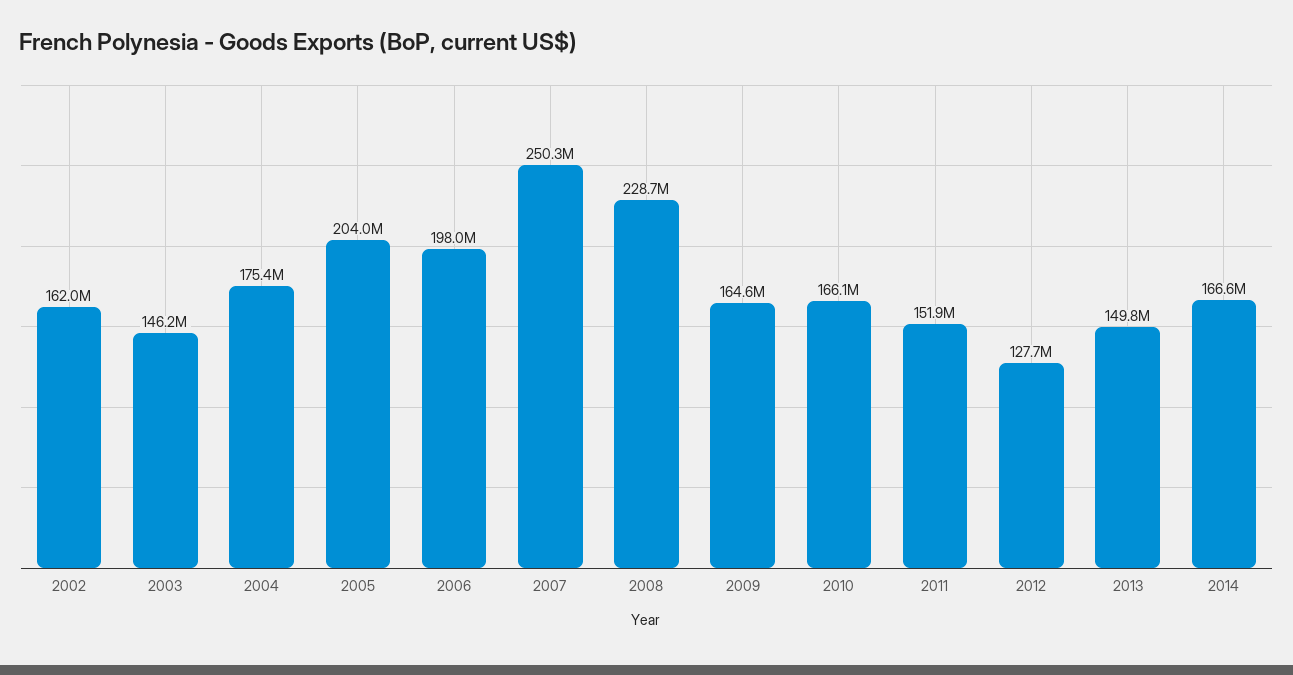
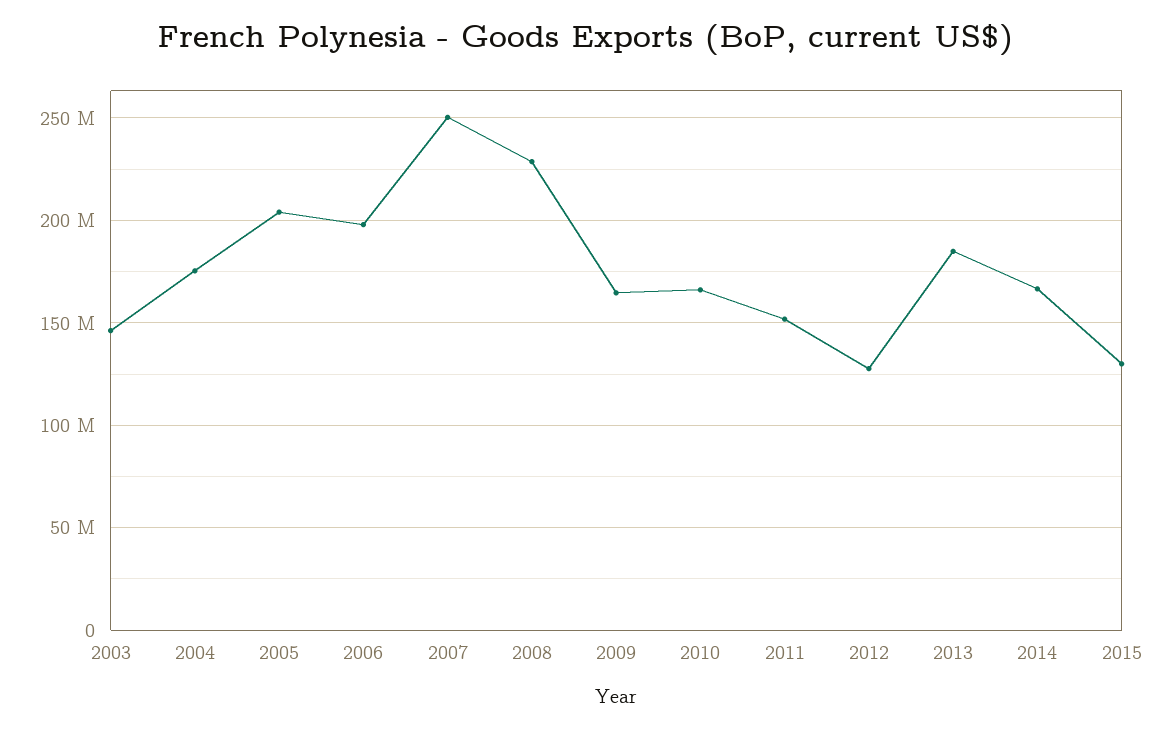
2002: 162000000 -> none
2013: 149800000 -> 185000000
2015: none -> 130000000

